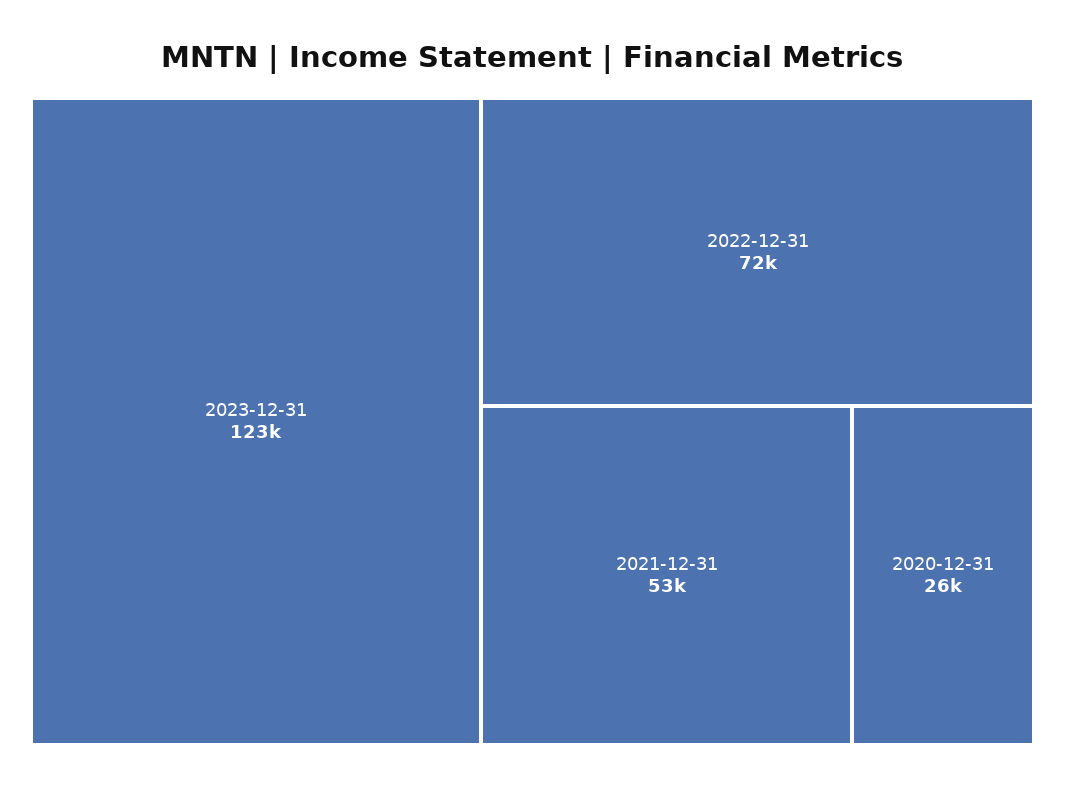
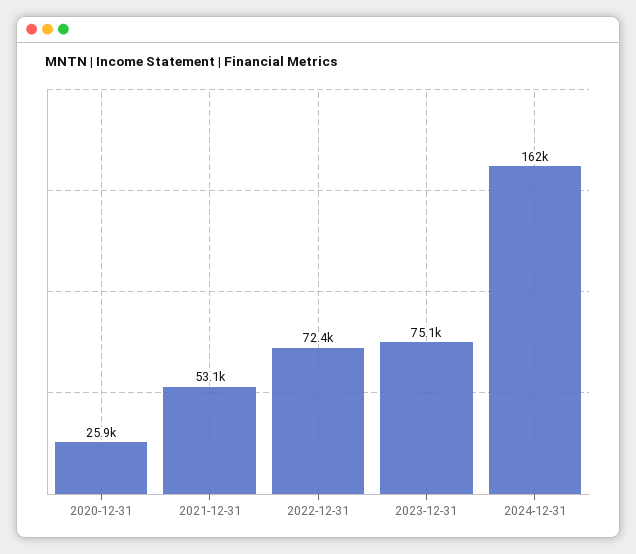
2023-12-31: 123000 -> 75100
2024-12-31: none -> 162000

